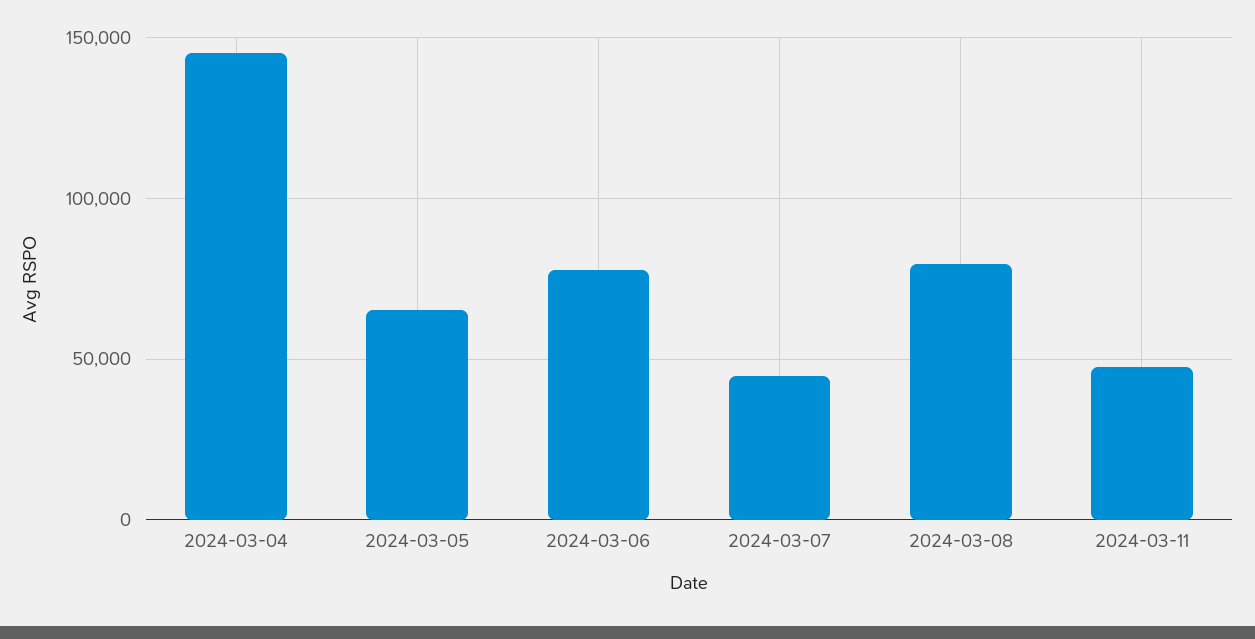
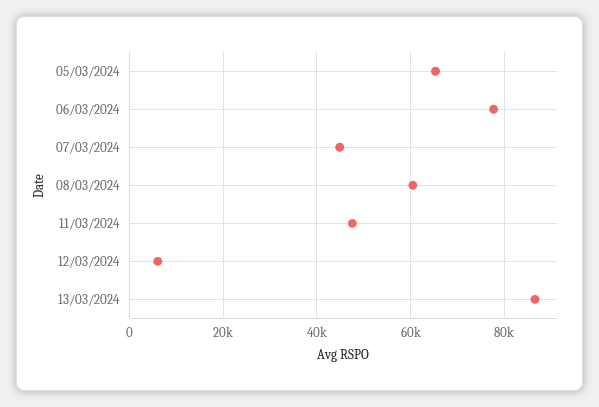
2024-03-04: 145000 -> none
2024-03-08: 80000 -> 60000
12/03/2024: none -> 6000
13/03/2024: none -> 86000

